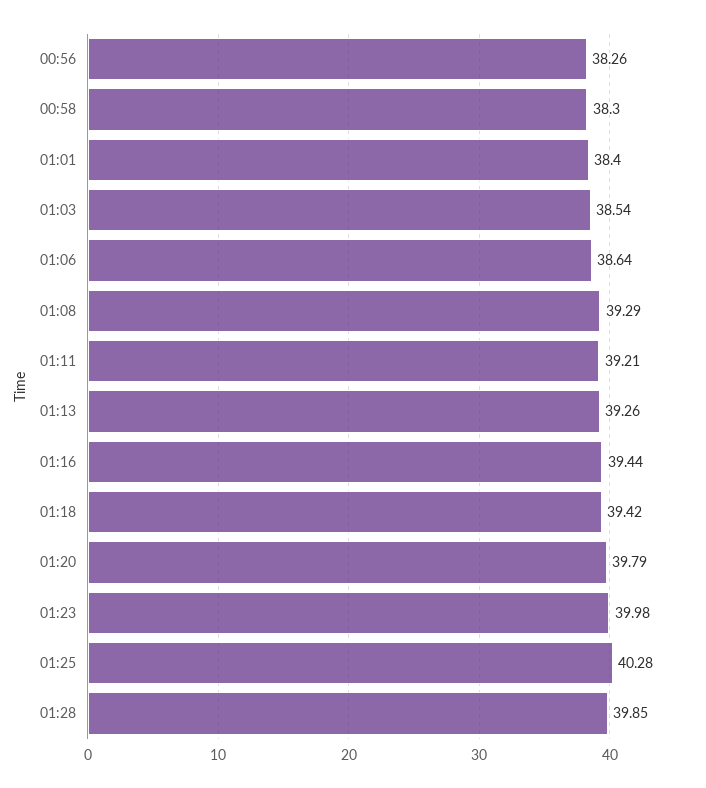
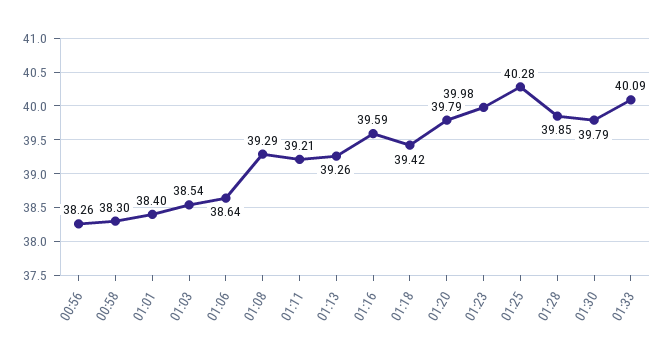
01:16: 39.44 -> 39.59
01:30: none -> 39.79
01:33: none -> 40.09

